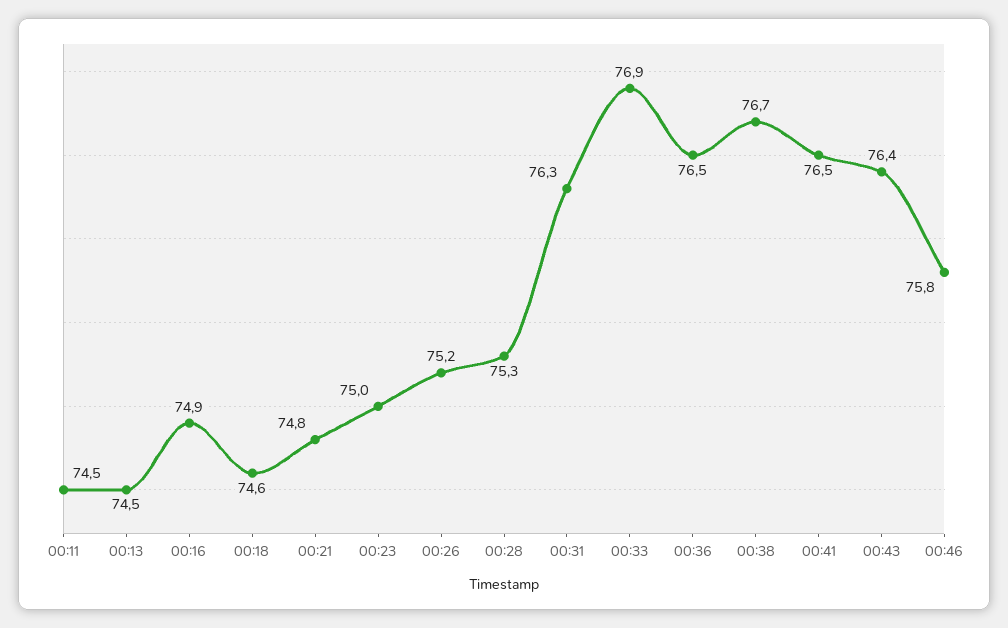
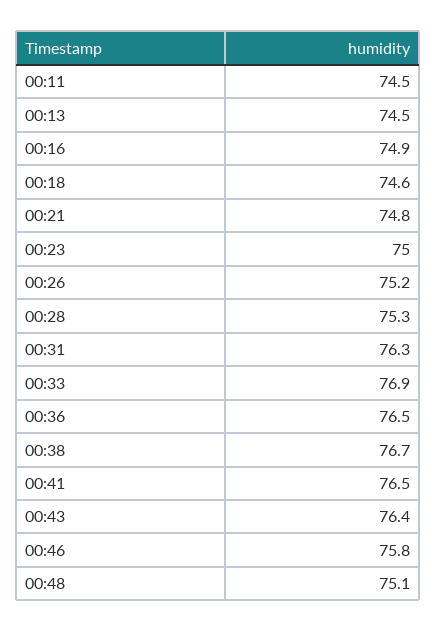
00:48: none -> 75.1

